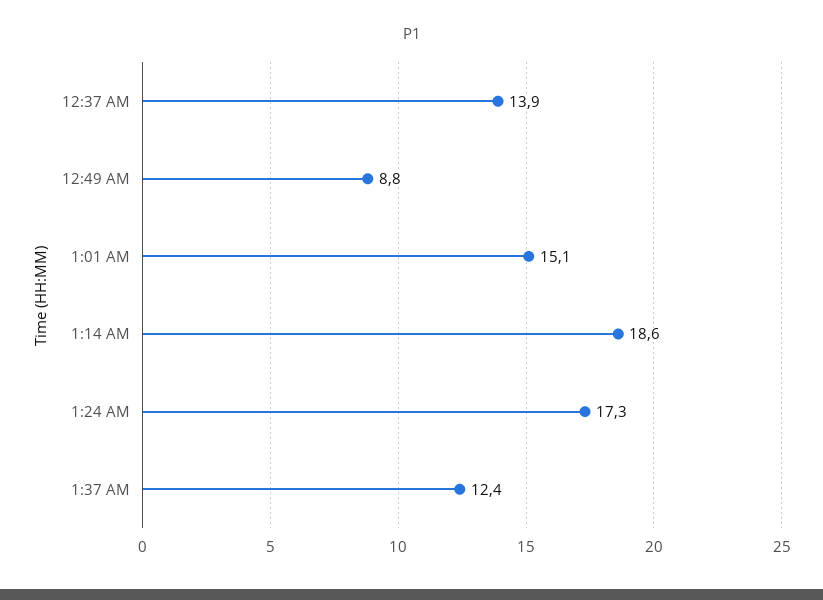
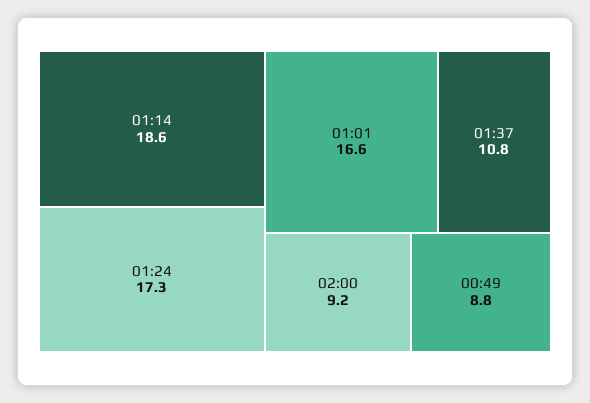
12:37 AM: 13.9 -> none
1:01 AM: 15.1 -> 16.6
1:37 AM: 12.4 -> 10.8
02:00: none -> 9.2

